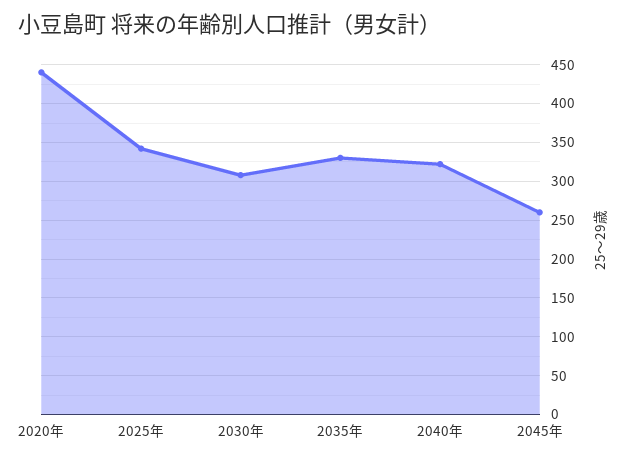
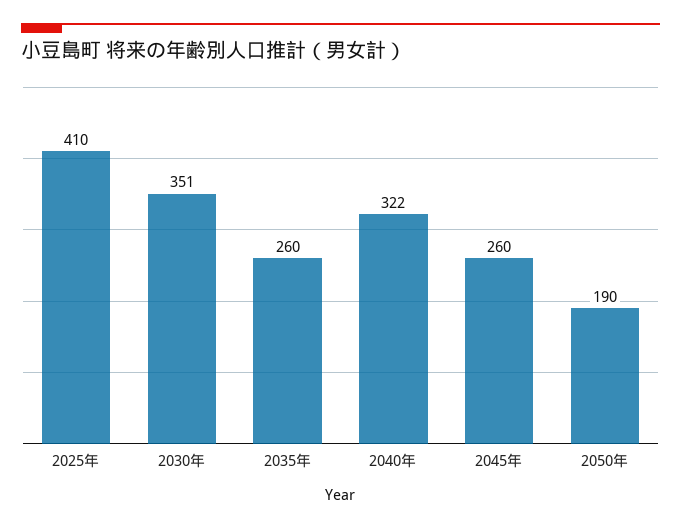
2020年: 440 -> none
2025年: 340 -> 410
2030年: 310 -> 351
2035年: 330 -> 260
2050年: none -> 190

